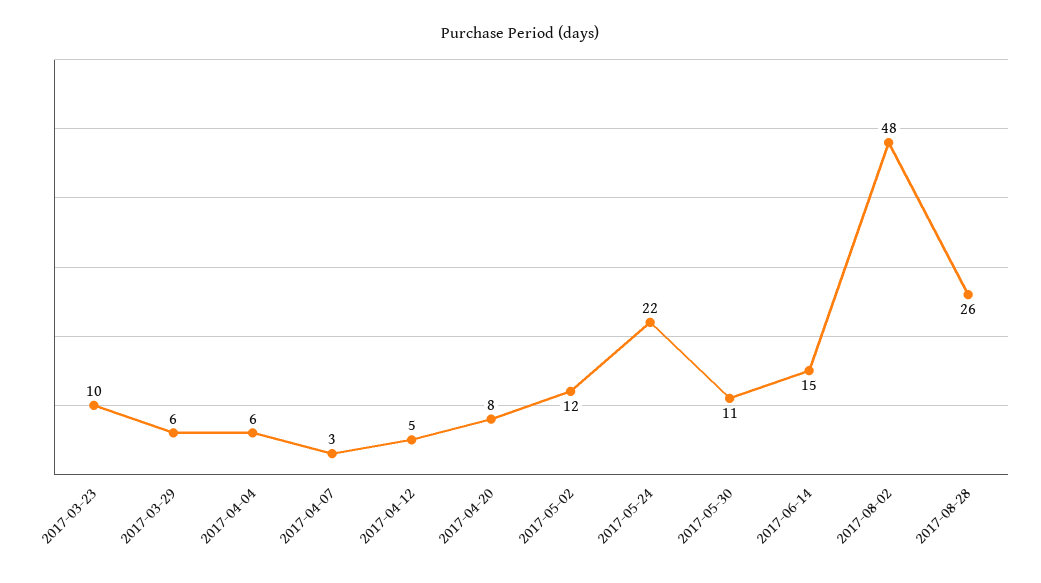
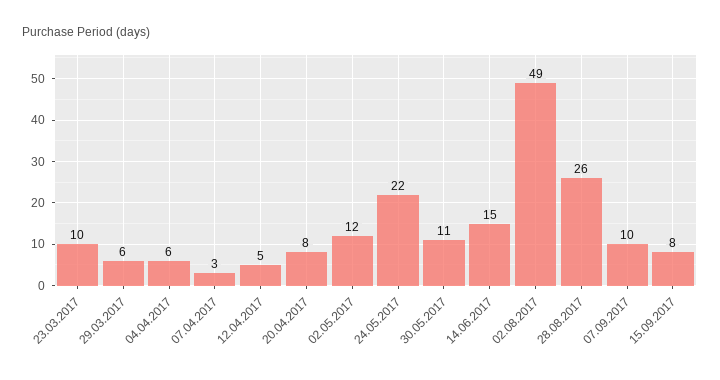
2017-08-02: 48 -> 49
07.09.2017: none -> 10
15.09.2017: none -> 8

